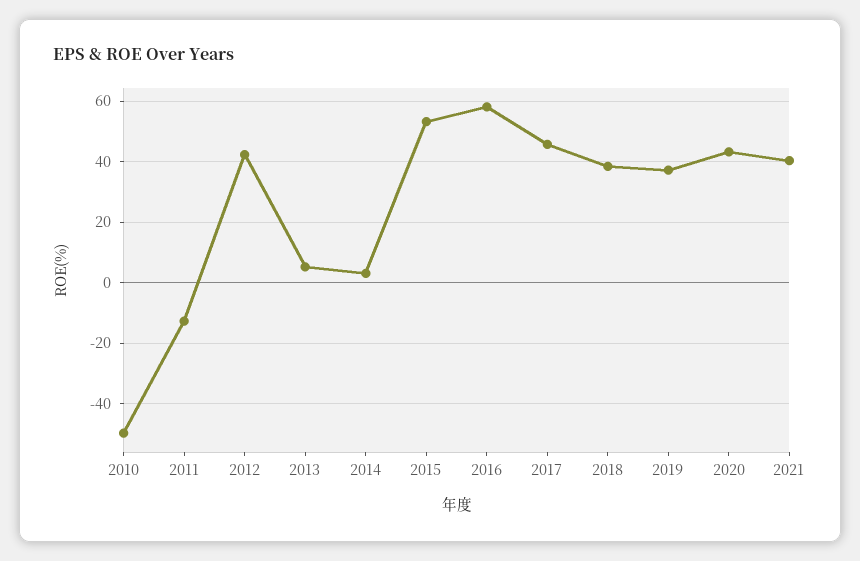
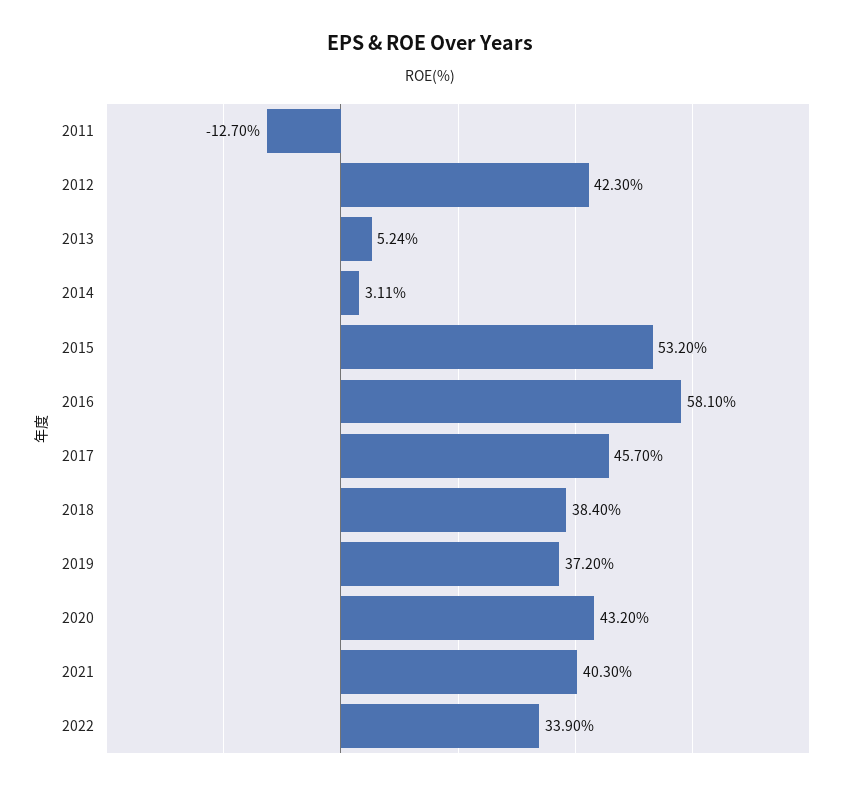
2010: -50 -> none
2022: none -> 33.9

